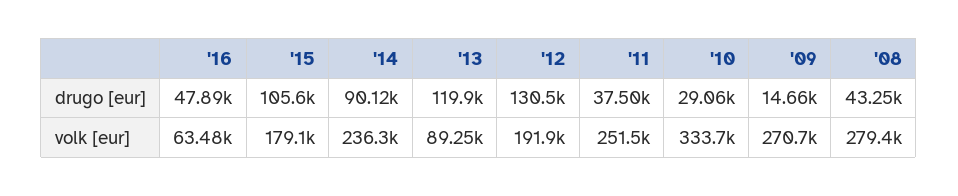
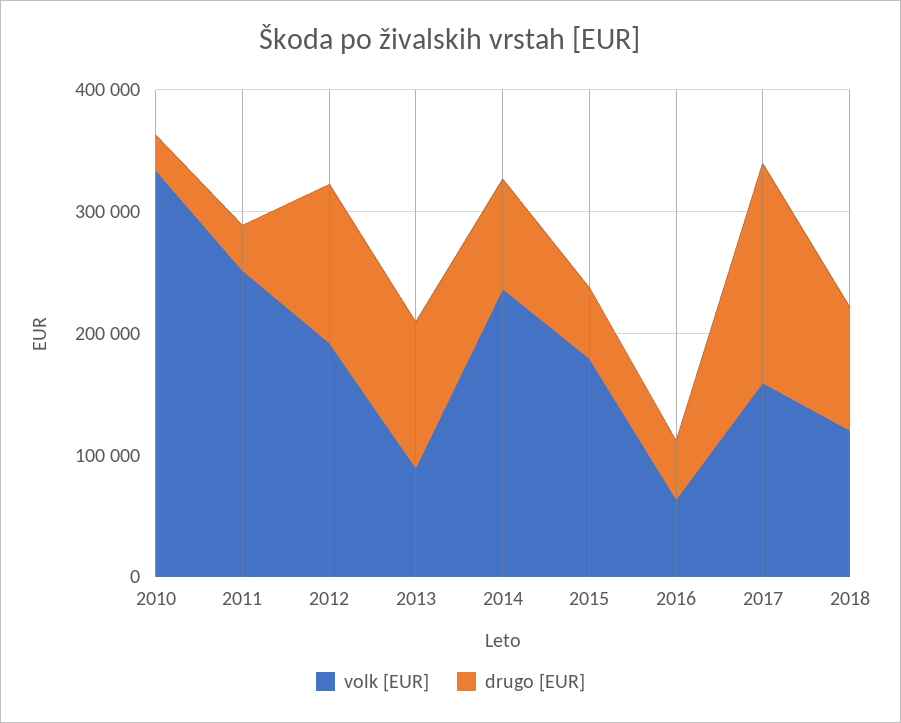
drugo [eur], '15: 105600 -> 60000
drugo [eur], '09: 14660 -> none
drugo [eur], '08: 43250 -> none
volk [eur], '09: 270700 -> none
volk [eur], '08: 279400 -> none
volk [eur], 2017: none -> 160000
drugo [eur], 2017: none -> 180000
volk [eur], 2018: none -> 120000
drugo [eur], 2018: none -> 100000

